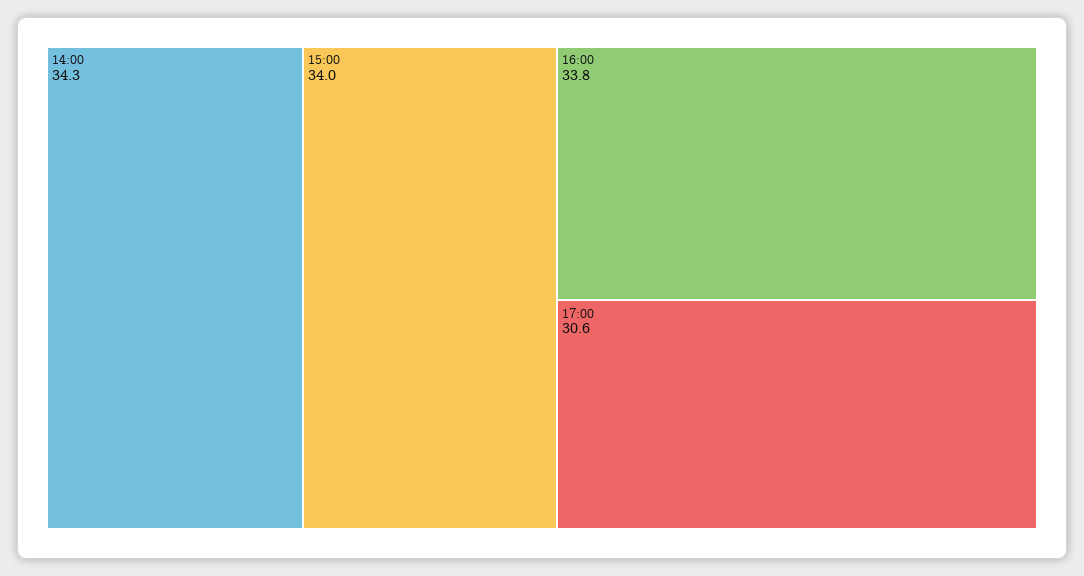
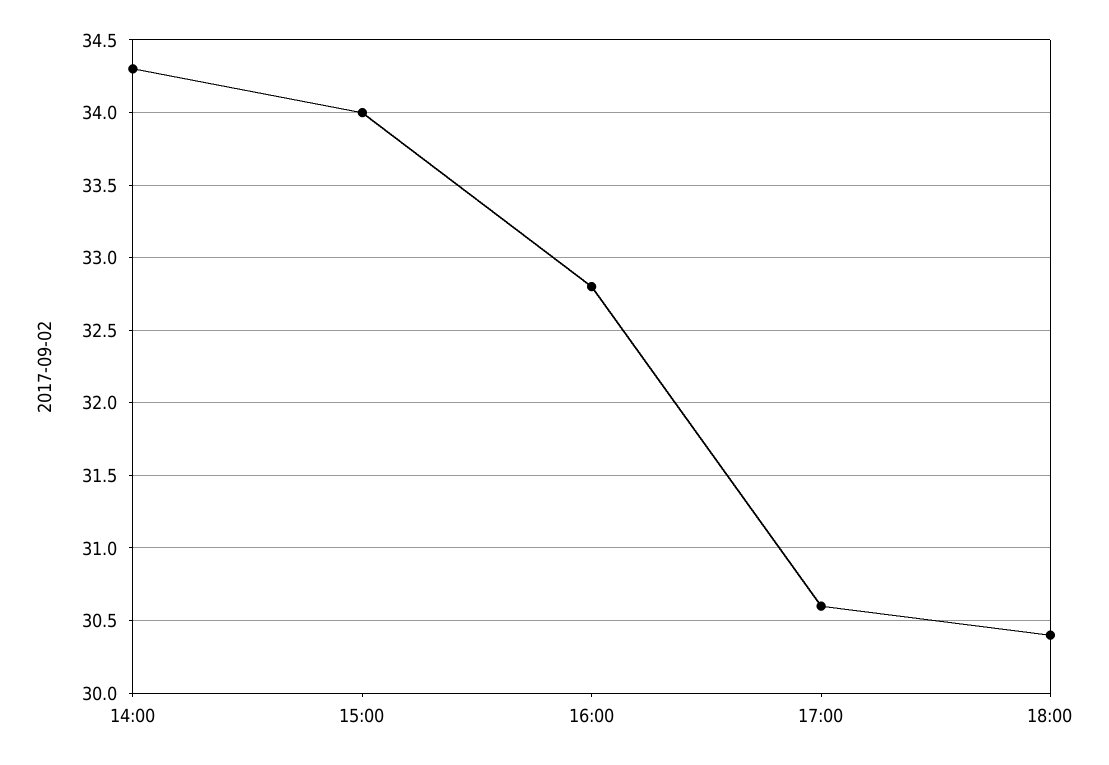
16:00: 33.8 -> 32.8
18:00: none -> 30.4

